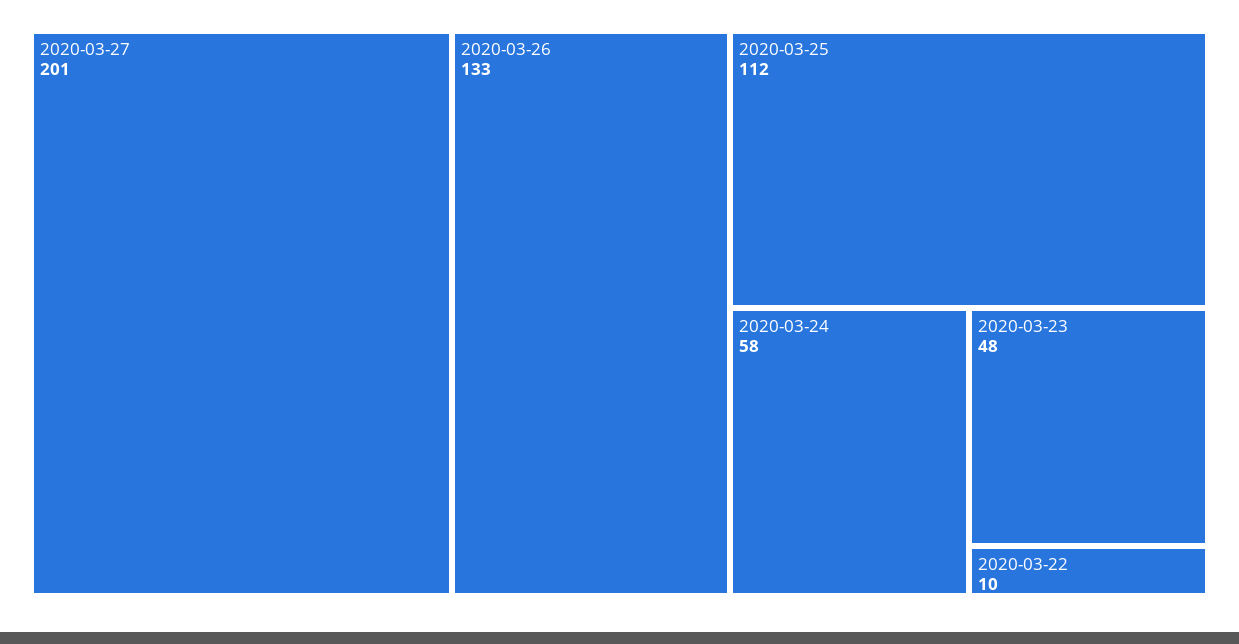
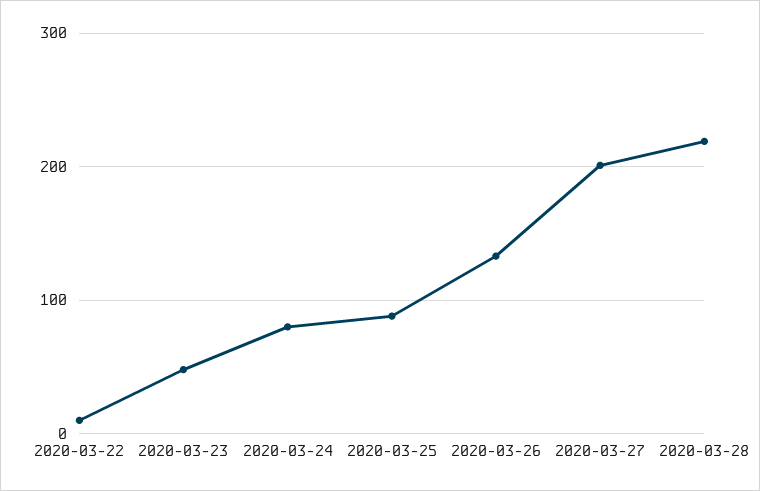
2020-03-25: 112 -> 90
2020-03-24: 58 -> 80
2020-03-28: none -> 220

